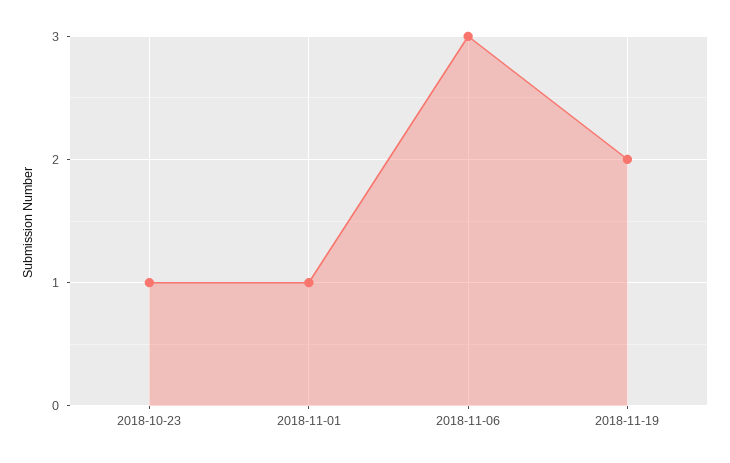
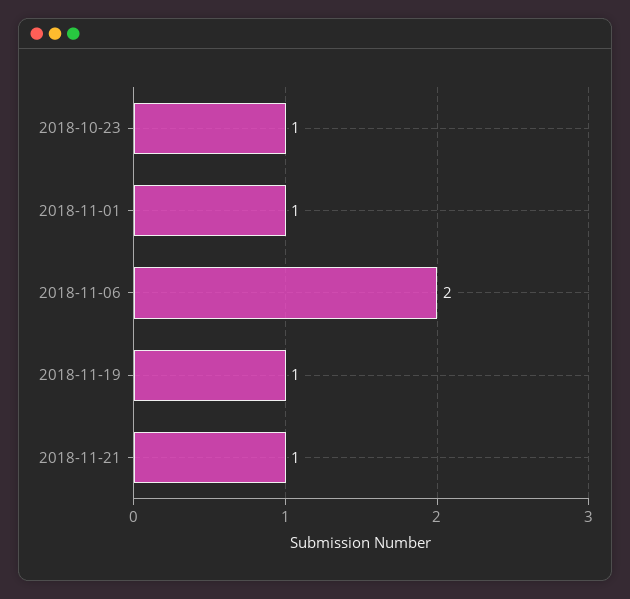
2018-11-06: 3 -> 2
2018-11-19: 2 -> 1
2018-11-21: none -> 1

